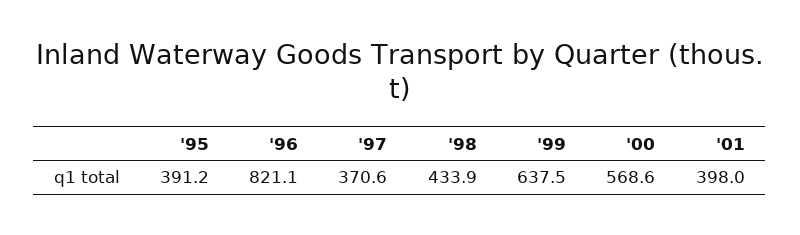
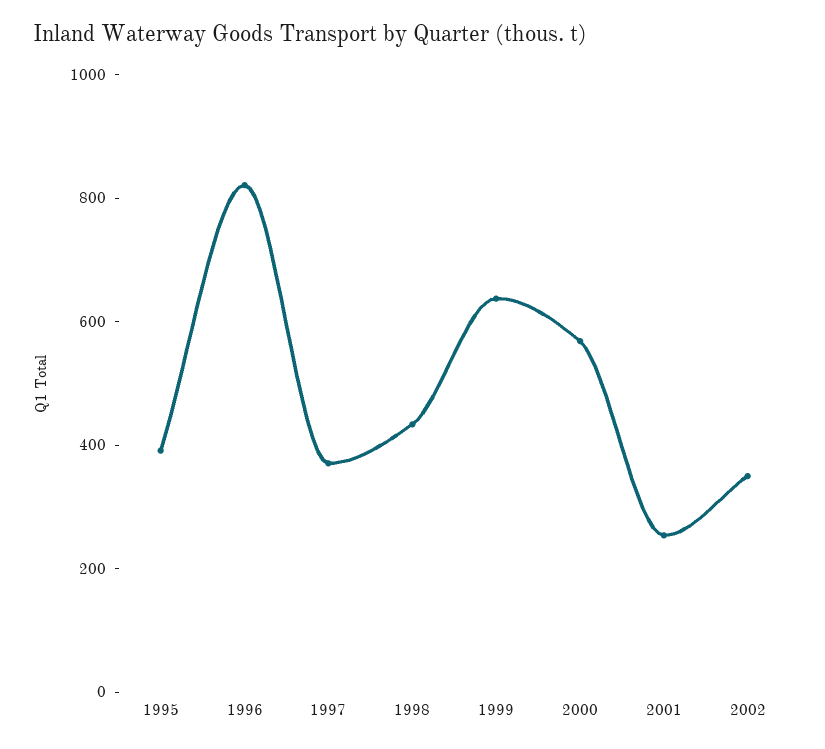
'01: 398 -> 250
2002: none -> 350

